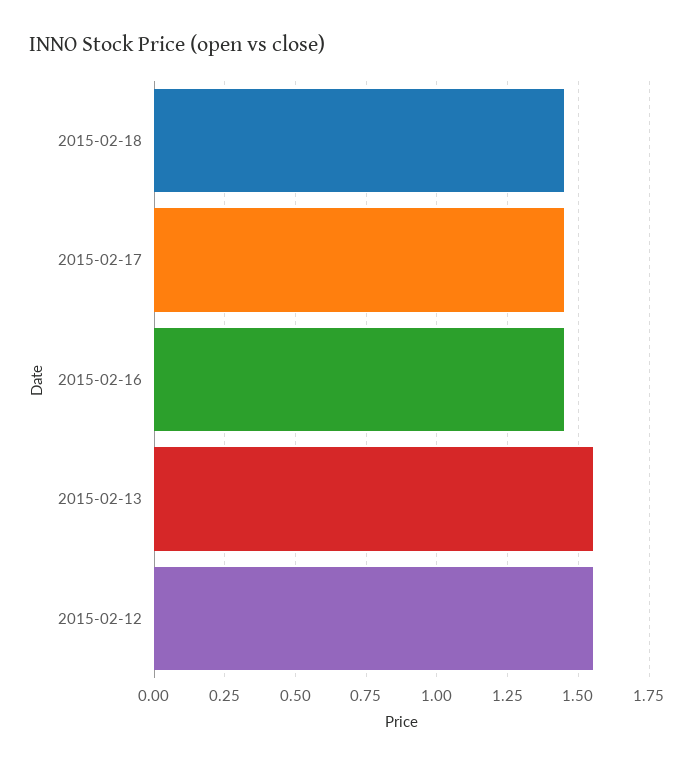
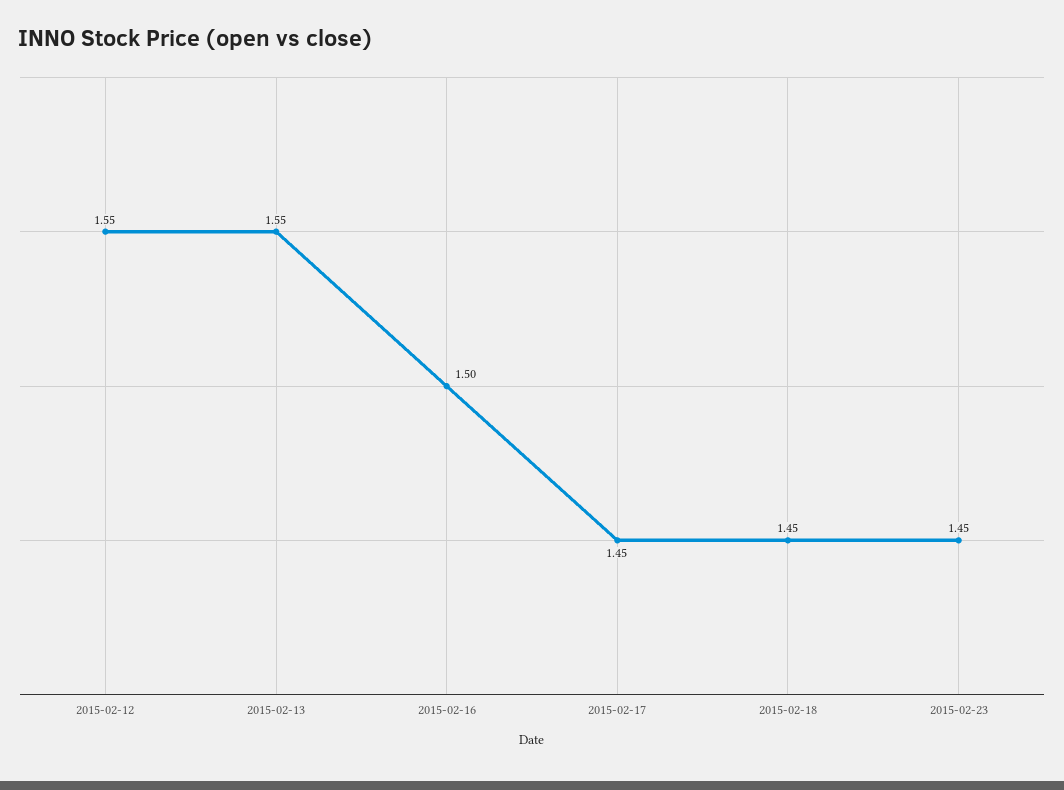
2015-02-16: 1.45 -> 1.5
2015-02-23: none -> 1.45

